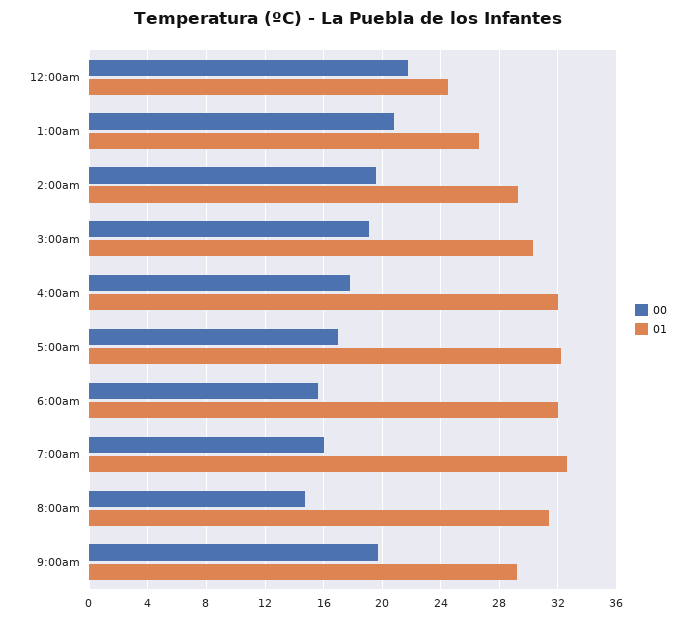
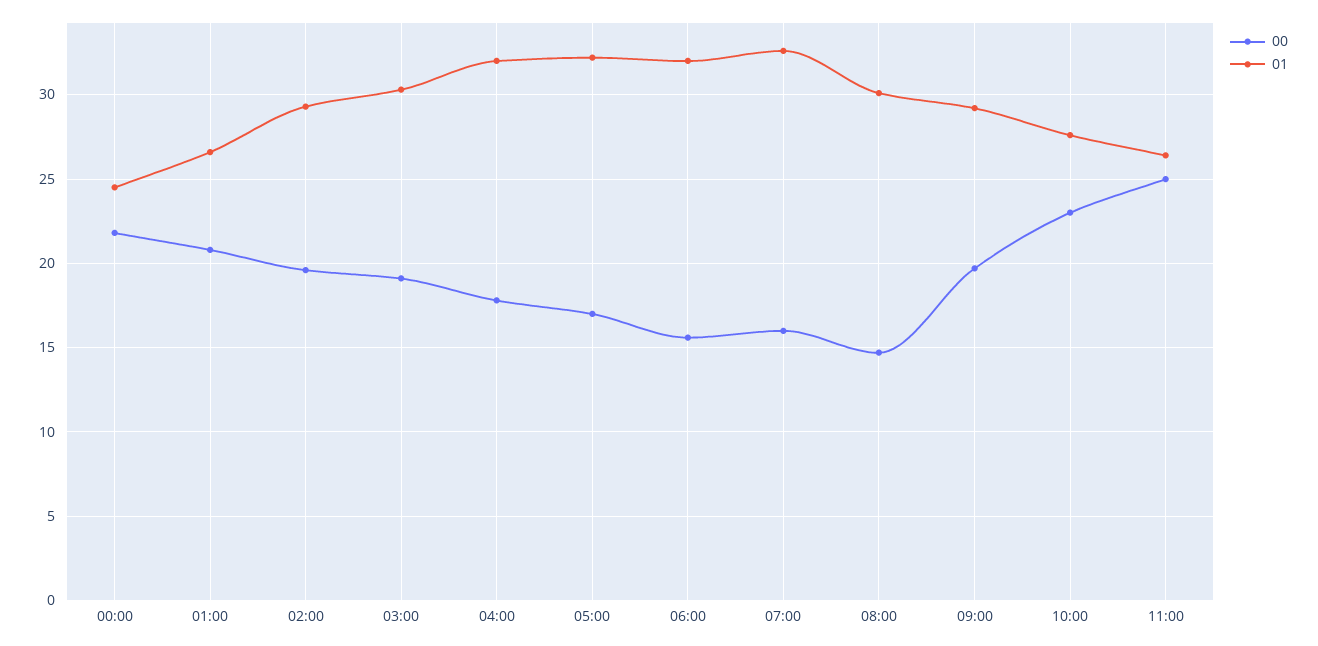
01, 8:00am: 31.5 -> 30
00, 10:00: none -> 23
01, 10:00: none -> 27.5
00, 11:00: none -> 25
01, 11:00: none -> 26.5

